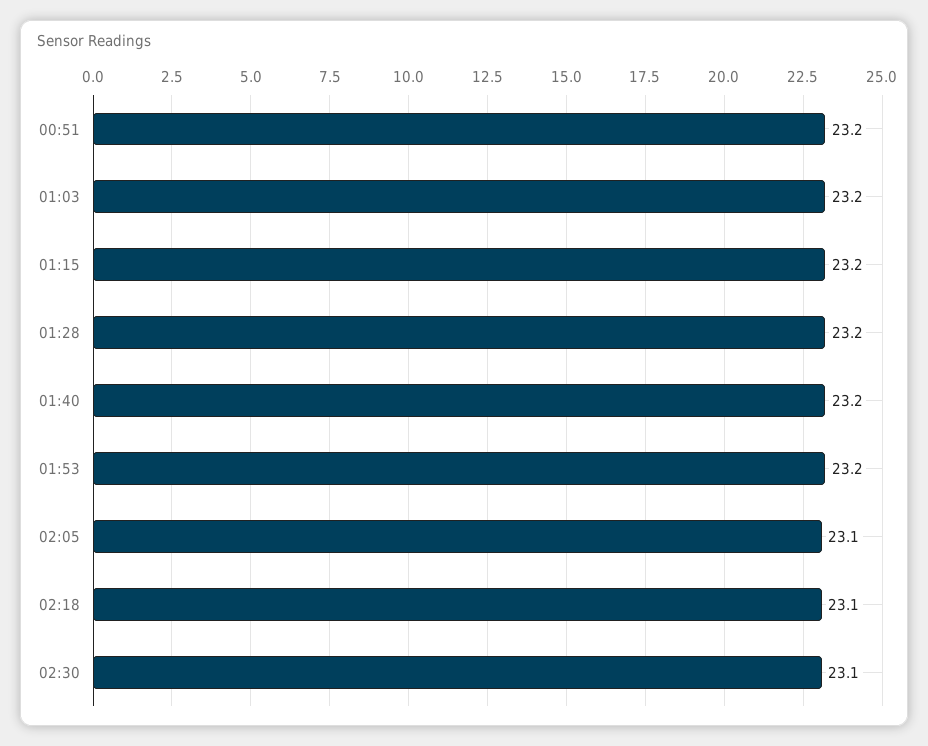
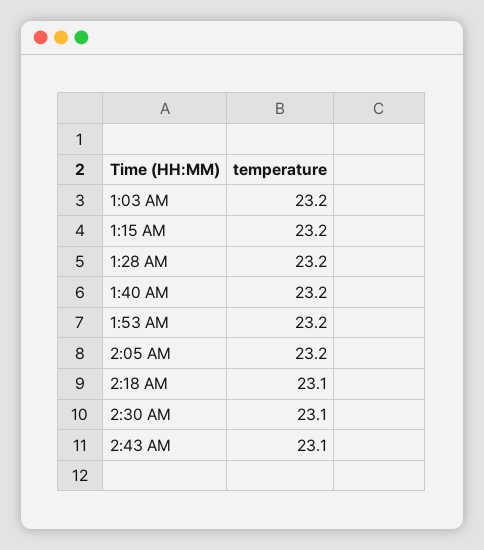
00:51: 23.2 -> none
02:05: 23.1 -> 23.2
2:43 AM: none -> 23.1

